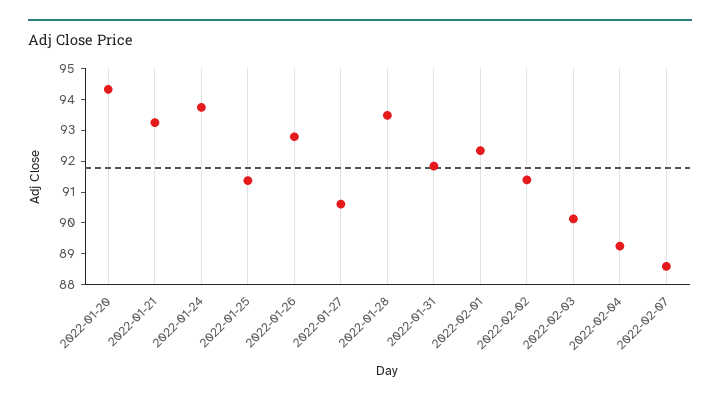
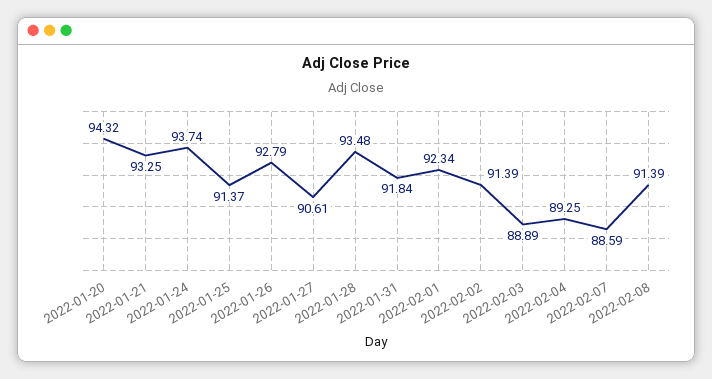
2022-02-03: 90 -> 88.89
2022-02-08: none -> 91.39

